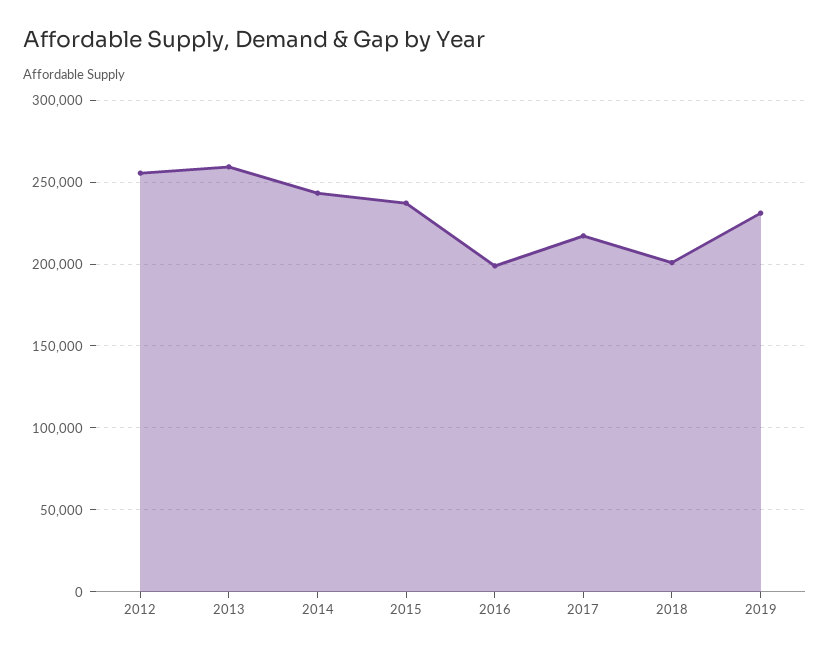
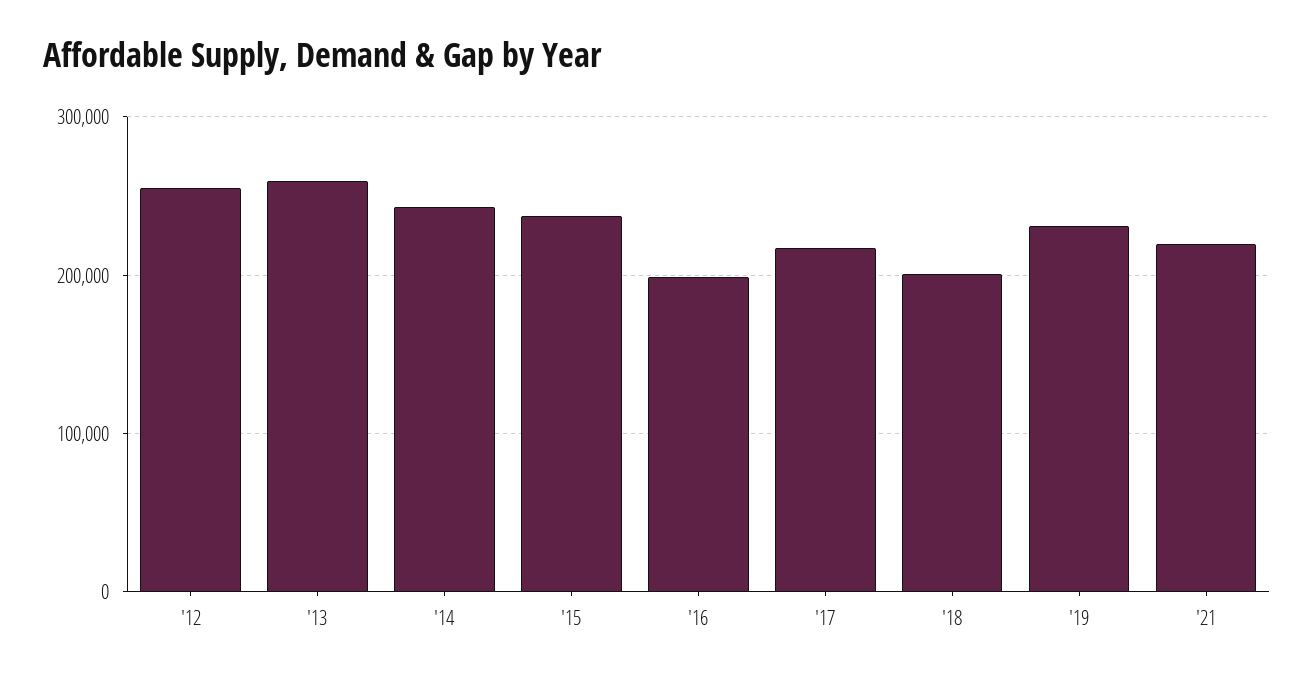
'21: none -> 220000

